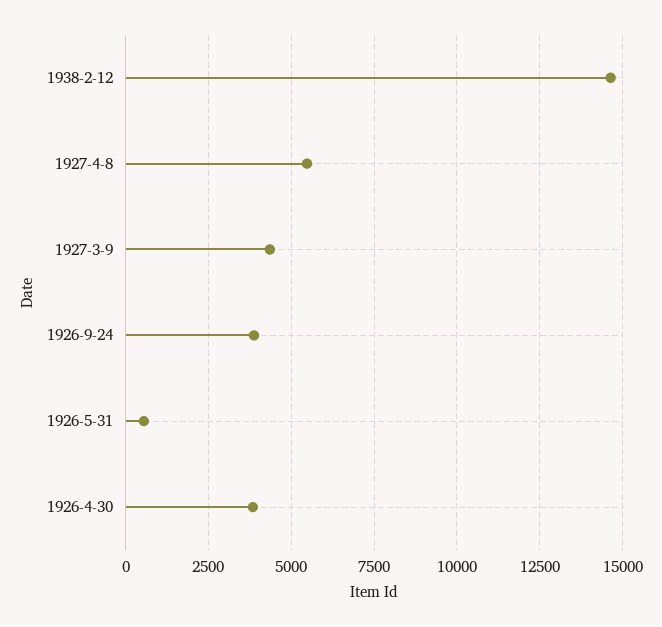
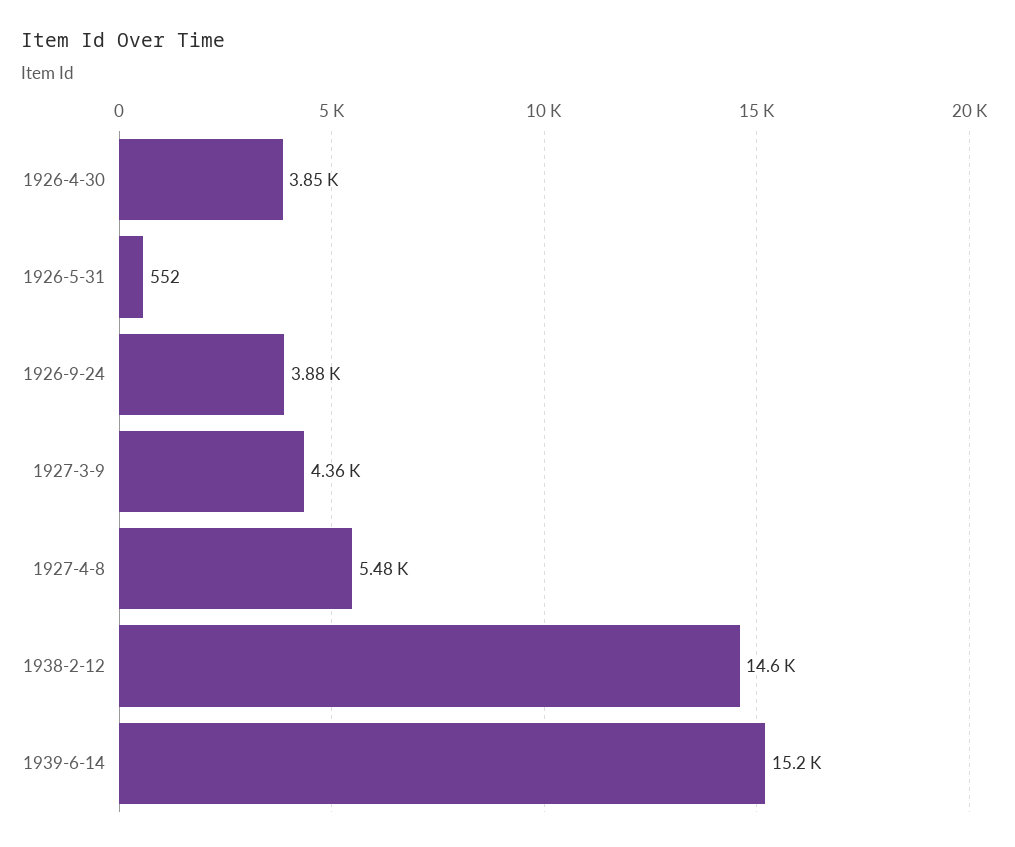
1939-6-14: none -> 15200

